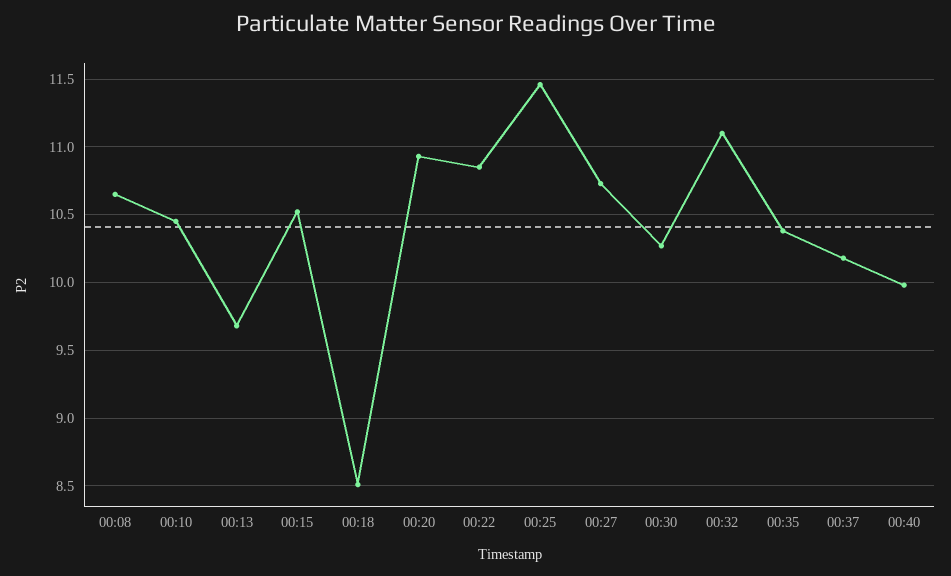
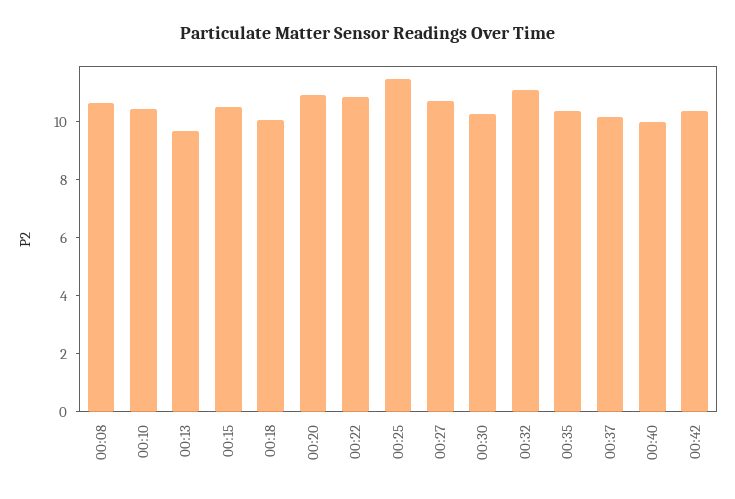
00:18: 8.5 -> 10
00:42: none -> 10.5

